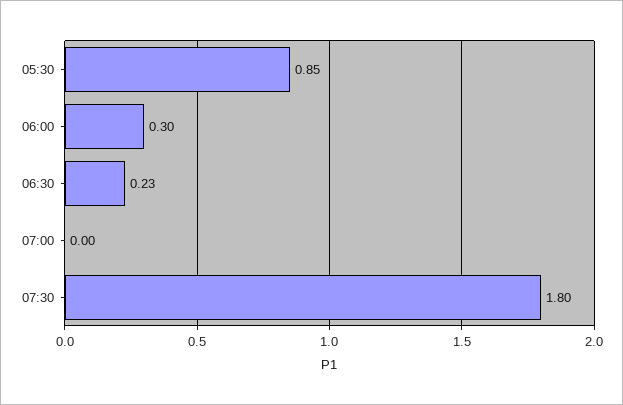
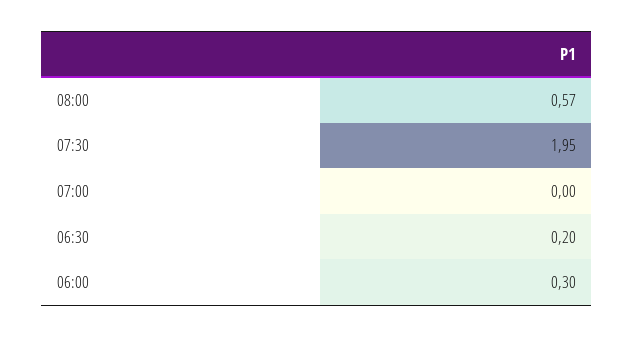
05:30: 0.85 -> none
06:30: 0.23 -> 0.2
07:30: 1.8 -> 1.95
08:00: none -> 0.57

